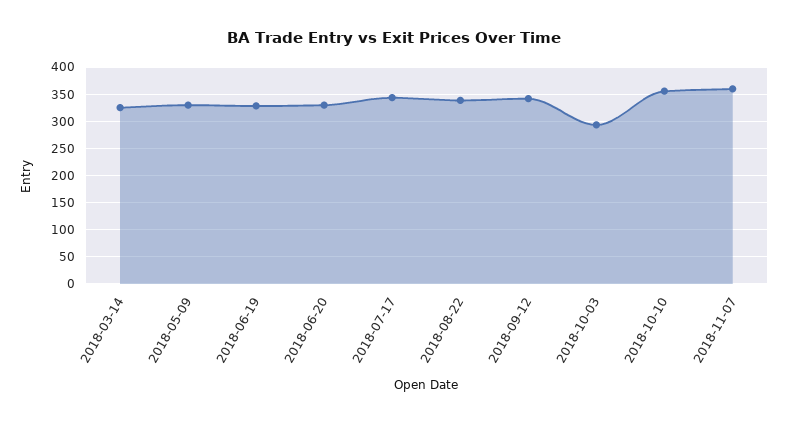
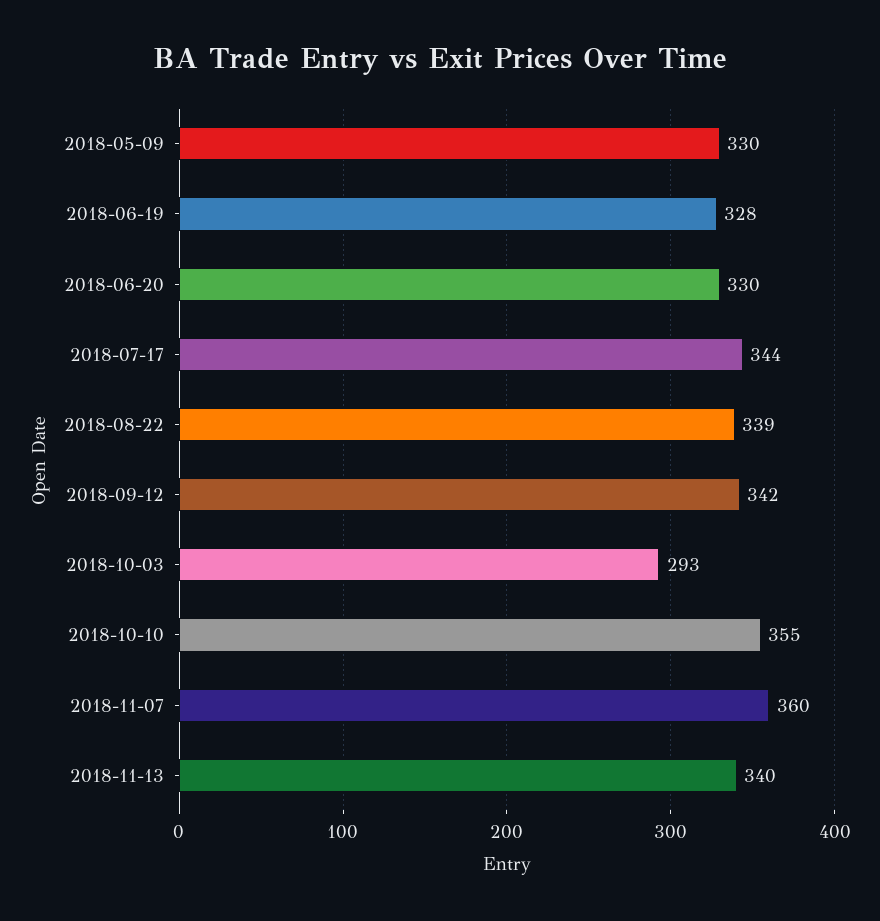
2018-03-14: 325 -> none
2018-11-13: none -> 340

